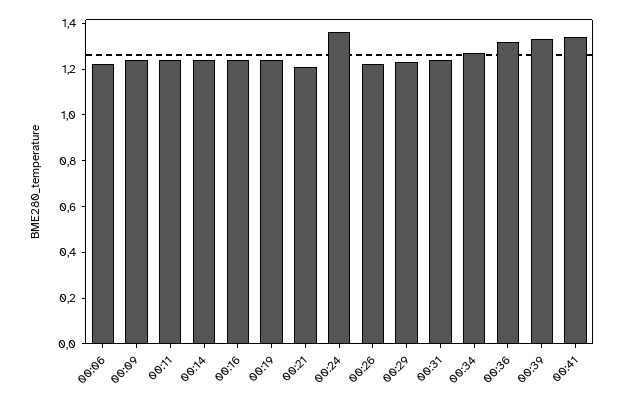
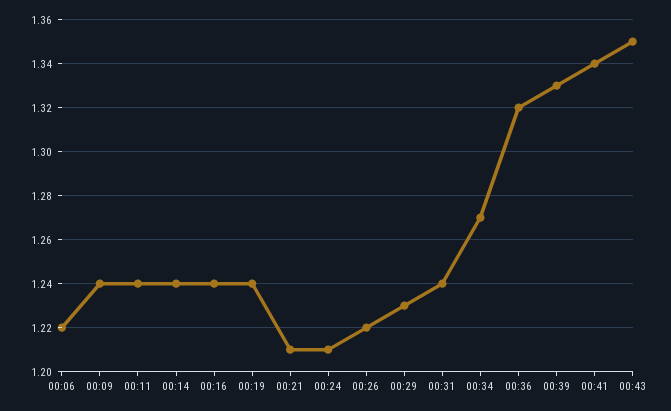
00:24: 1.35 -> 1.21
00:43: none -> 1.35

